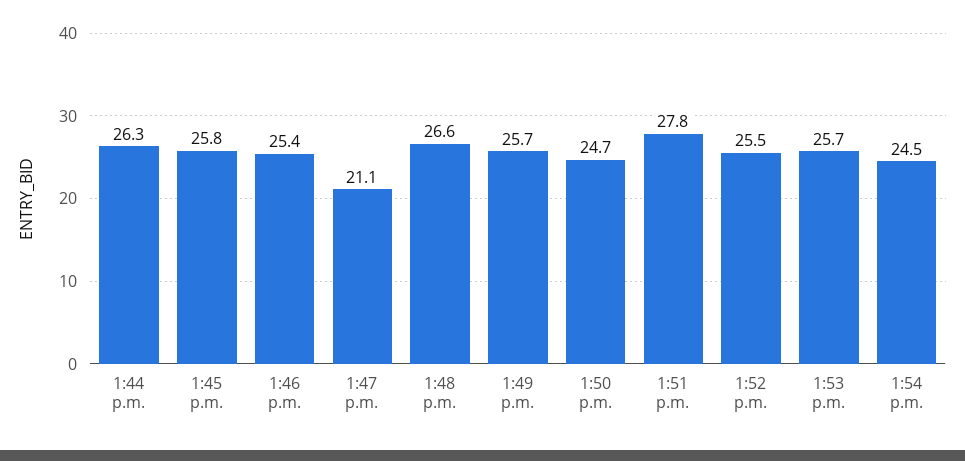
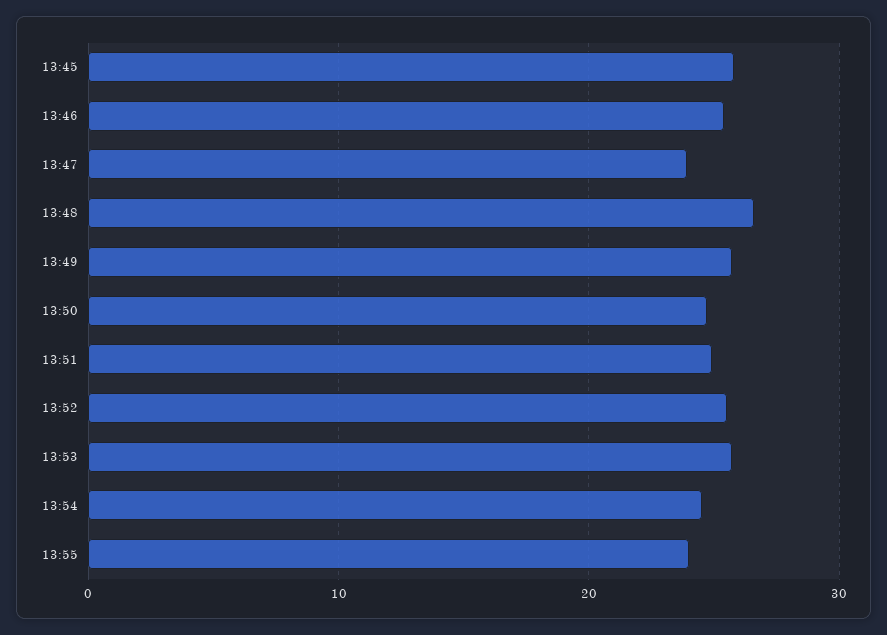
1:44 p.m.: 26.3 -> none
1:47 p.m.: 21.1 -> 24
1:51 p.m.: 27.8 -> 25
13:55: none -> 24

